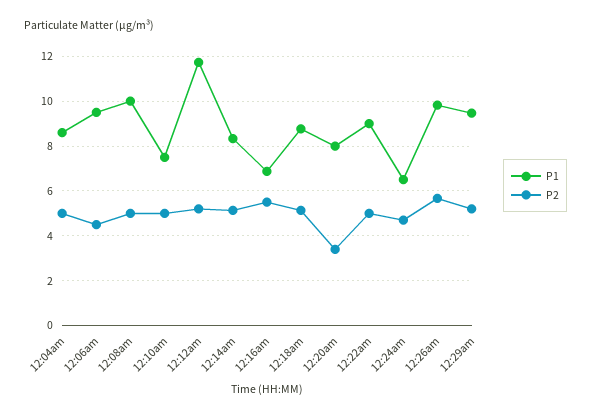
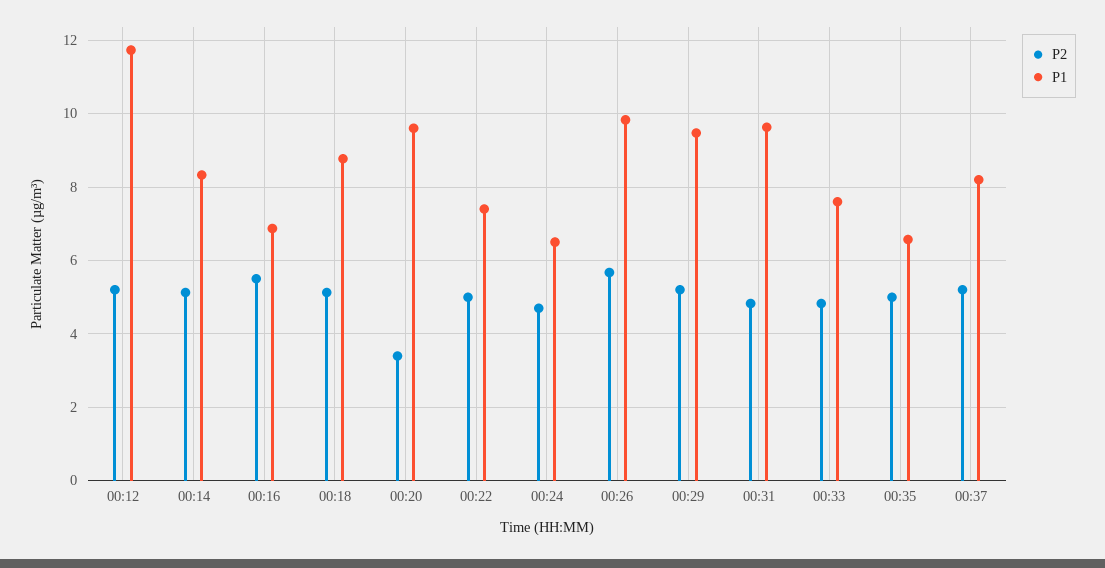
P1, 12:04am: 8.5 -> none
P2, 12:04am: 5 -> none
P1, 12:06am: 9.5 -> none
P2, 12:06am: 4.5 -> none
P1, 12:08am: 10 -> none
P2, 12:08am: 5 -> none
P1, 12:10am: 7.5 -> none
P2, 12:10am: 5 -> none
P1, 12:20am: 8 -> 9.6
P1, 12:22am: 9 -> 7.4
P2, 00:31: none -> 4.8
P1, 00:31: none -> 9.6
P2, 00:33: none -> 4.8
P1, 00:33: none -> 7.6
P2, 00:35: none -> 5
P1, 00:35: none -> 6.6
P2, 00:37: none -> 5.2
P1, 00:37: none -> 8.2

